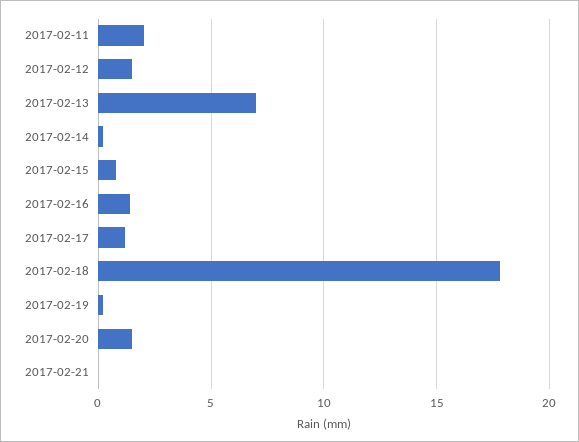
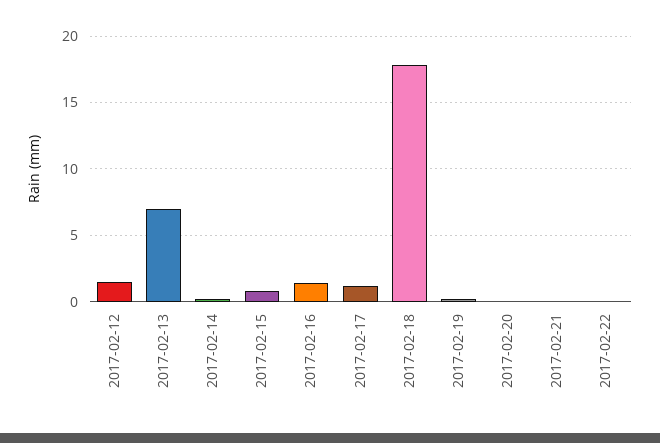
2017-02-11: 2 -> none
2017-02-20: 1.5 -> 0
2017-02-22: none -> 0

